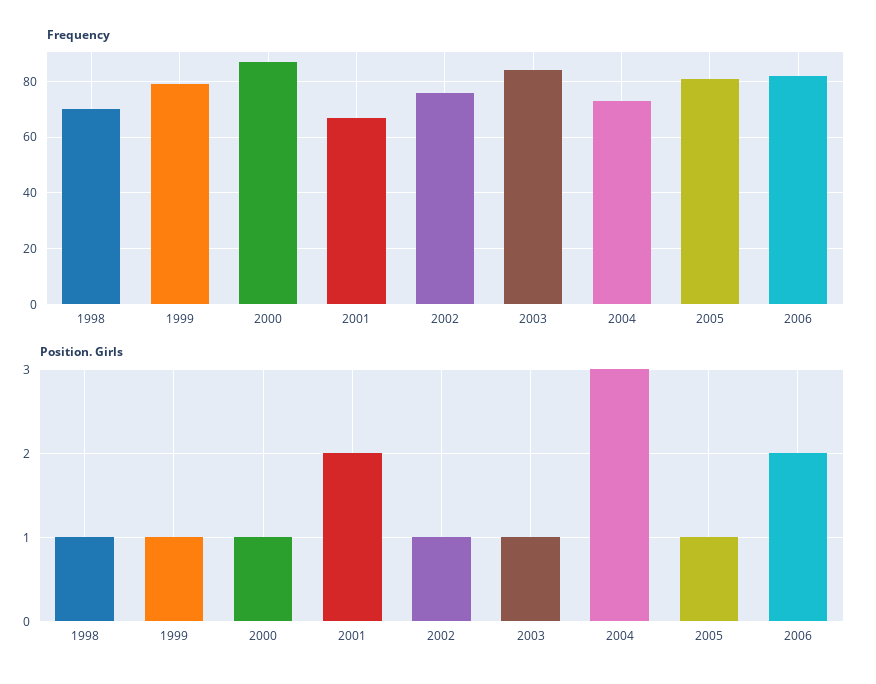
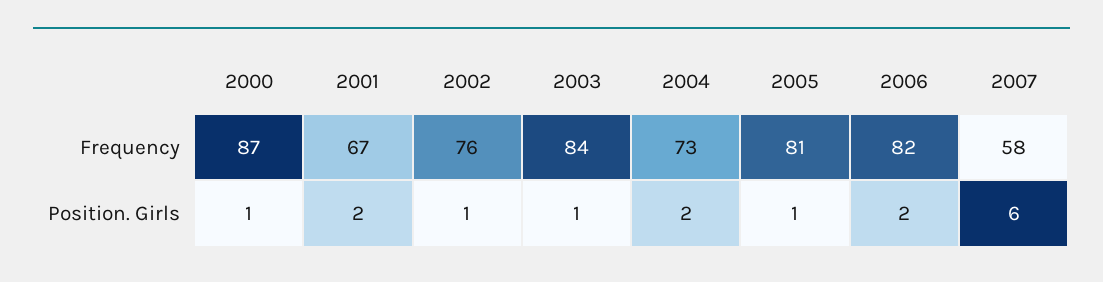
Frequency, 1998: 70 -> none
Frequency, 1999: 80 -> none
Position. Girls, 1998: 1 -> none
Position. Girls, 1999: 1 -> none
Position. Girls, 2004: 3 -> 2
Frequency, 2007: none -> 58
Position. Girls, 2007: none -> 6

